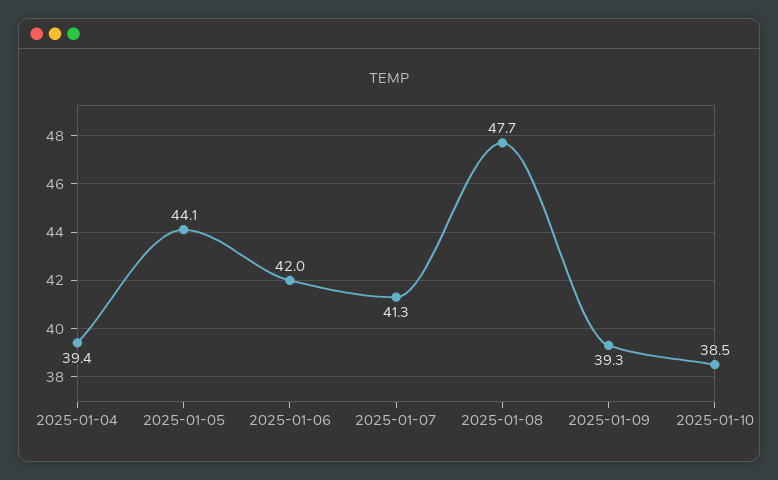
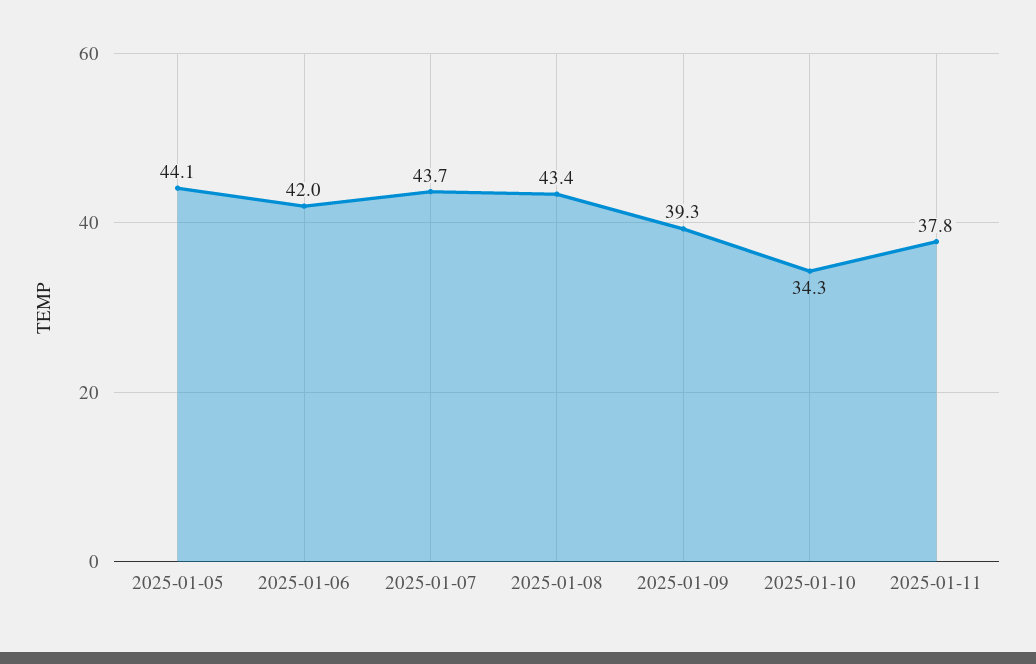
2025-01-04: 39.4 -> none
2025-01-07: 41.3 -> 43.7
2025-01-08: 47.7 -> 43.4
2025-01-10: 38.5 -> 34.3
2025-01-11: none -> 37.8

